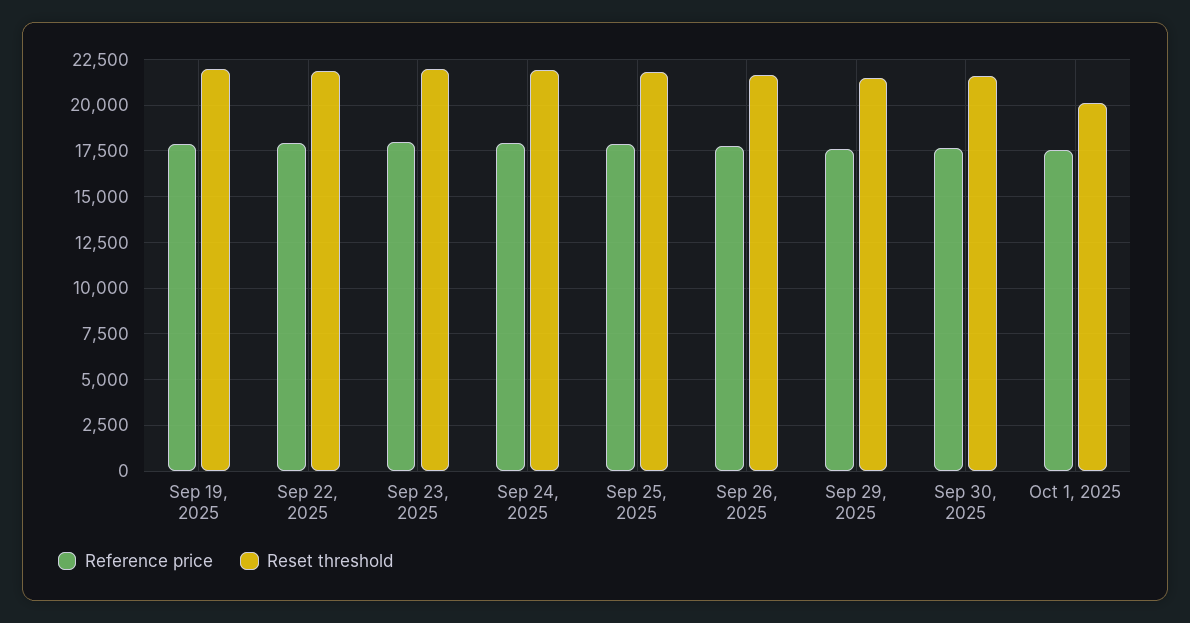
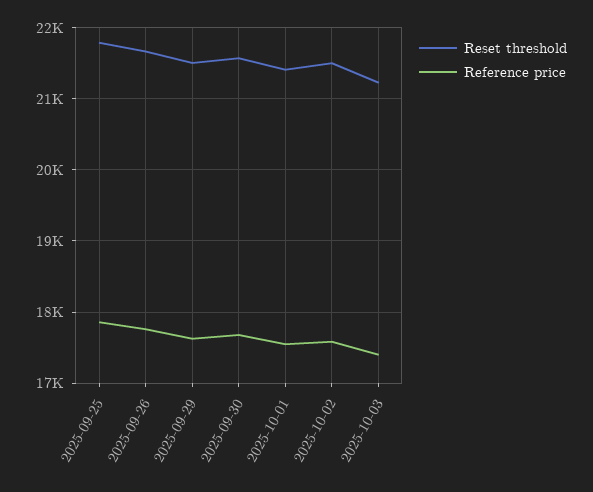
Reference price, Sep 19, 2025: 18000 -> none
Reset threshold, Sep 19, 2025: 22000 -> none
Reference price, Sep 22, 2025: 18000 -> none
Reset threshold, Sep 22, 2025: 22000 -> none
Reference price, Sep 23, 2025: 18000 -> none
Reset threshold, Sep 23, 2025: 22000 -> none
Reference price, Sep 24, 2025: 18000 -> none
Reset threshold, Sep 24, 2025: 22000 -> none
Reset threshold, Oct 1, 2025: 20000 -> 21400
Reset threshold, 2025-10-02: none -> 21500
Reference price, 2025-10-02: none -> 17600
Reset threshold, 2025-10-03: none -> 21200
Reference price, 2025-10-03: none -> 17400

